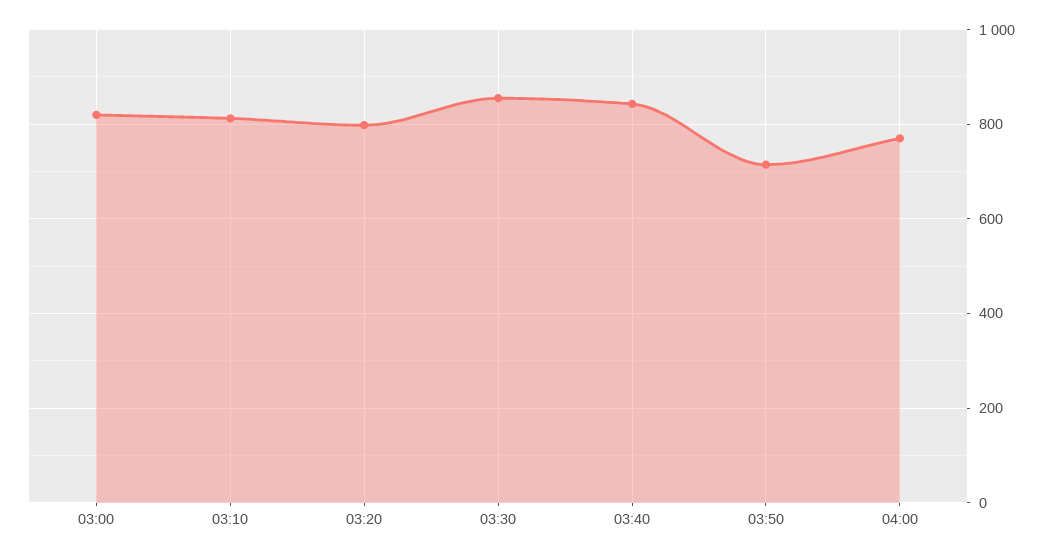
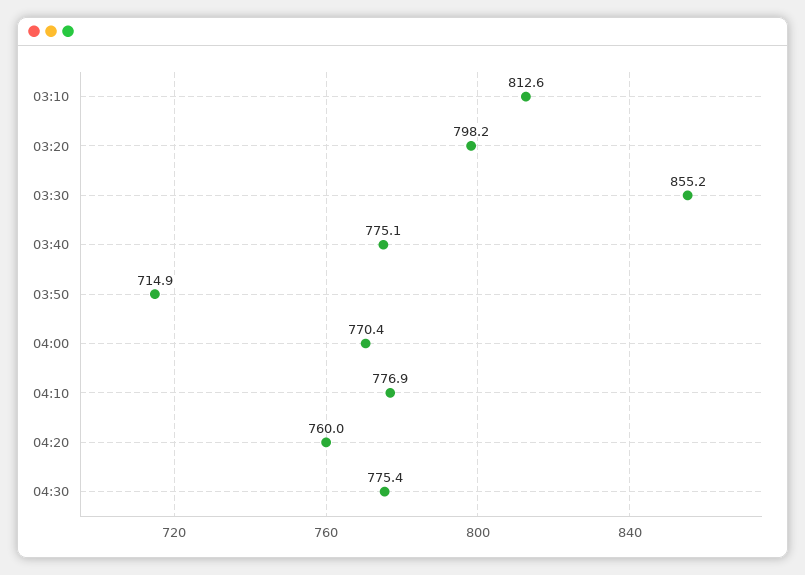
03:00: 820 -> none
03:40: 840 -> 775.1
04:10: none -> 776.9
04:20: none -> 760
04:30: none -> 775.4

